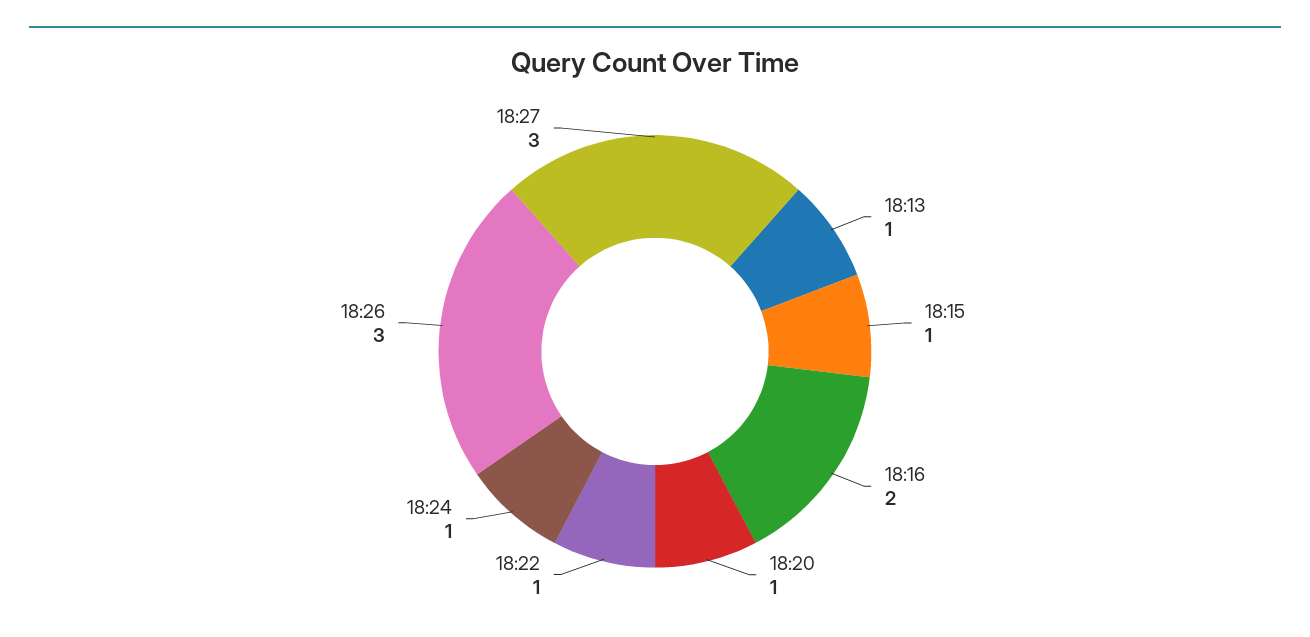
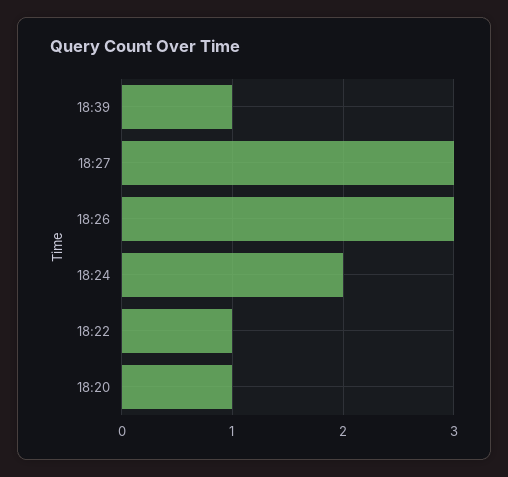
18:13: 1 -> none
18:15: 1 -> none
18:16: 2 -> none
18:24: 1 -> 2
18:39: none -> 1

